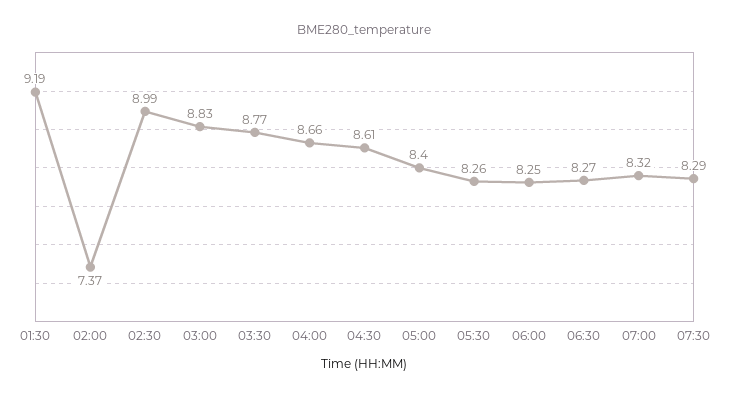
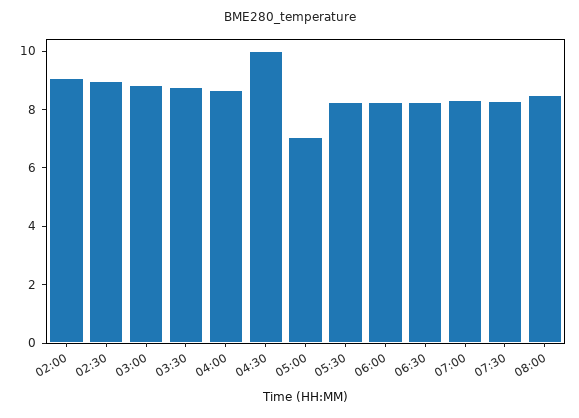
01:30: 9.19 -> none
02:00: 7.37 -> 9
04:30: 8.61 -> 10
05:00: 8.4 -> 7
08:00: none -> 8.5

